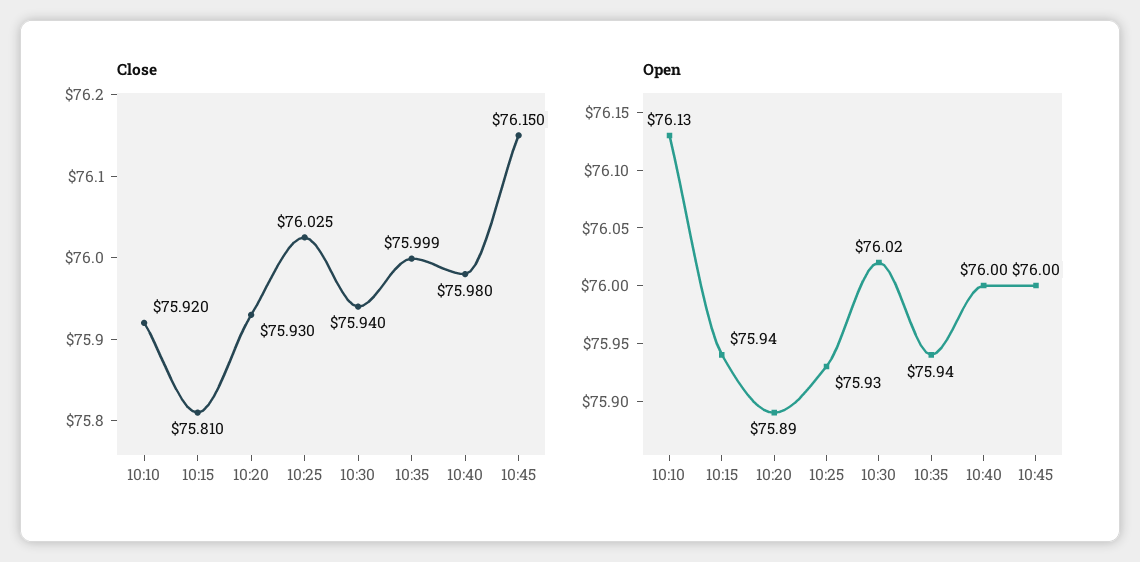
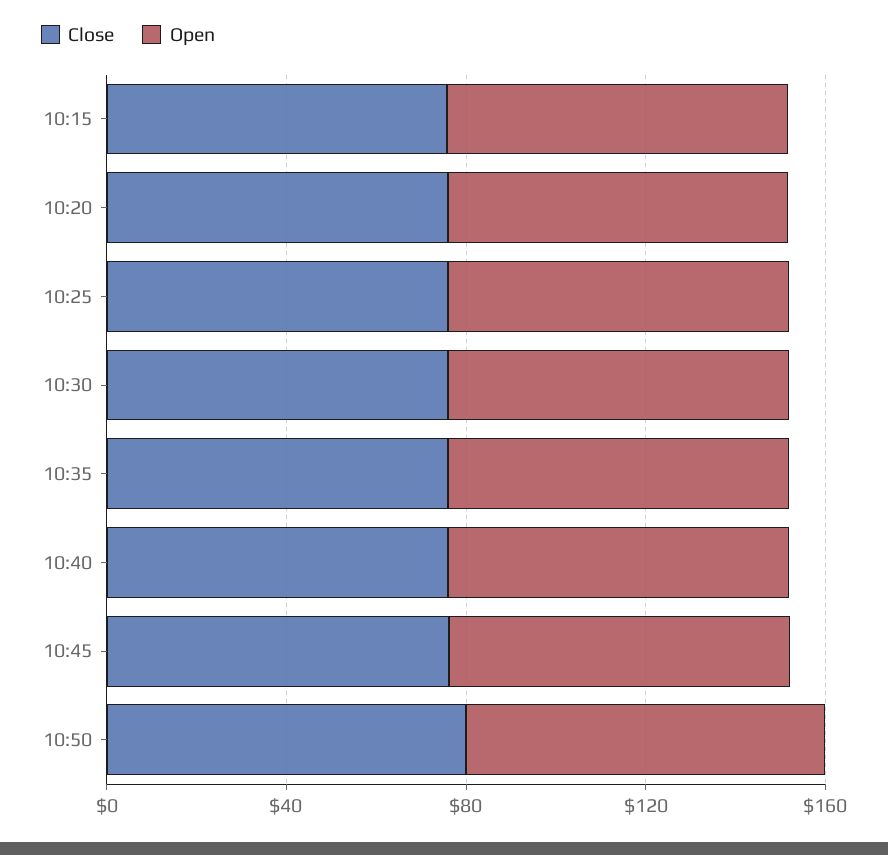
Close, 10:10: 75.92 -> none
Open, 10:10: 76.13 -> none
Close, 10:50: none -> 80
Open, 10:50: none -> 80

